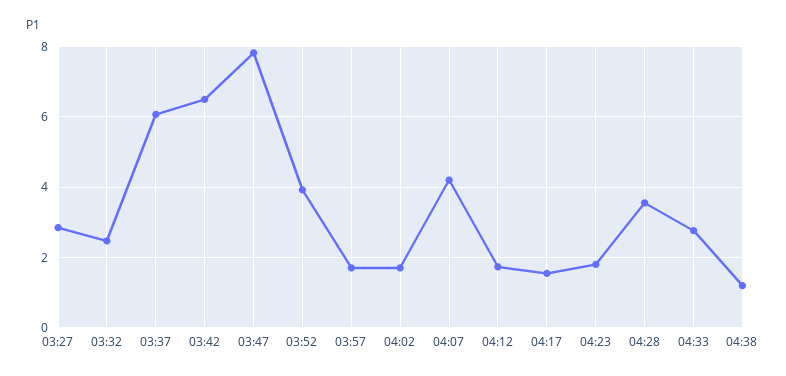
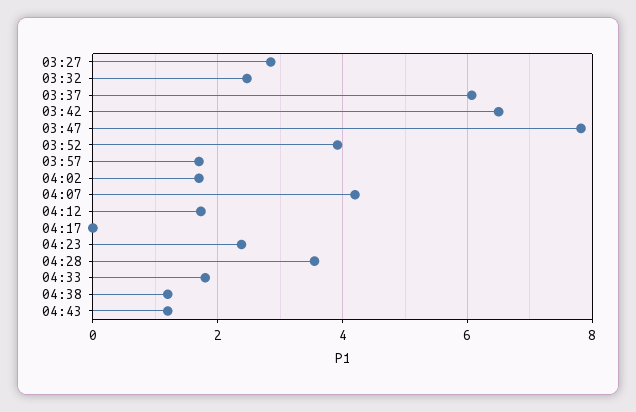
04:17: 1.6 -> 0
04:23: 1.8 -> 2.4
04:33: 2.8 -> 1.8
04:43: none -> 1.2

